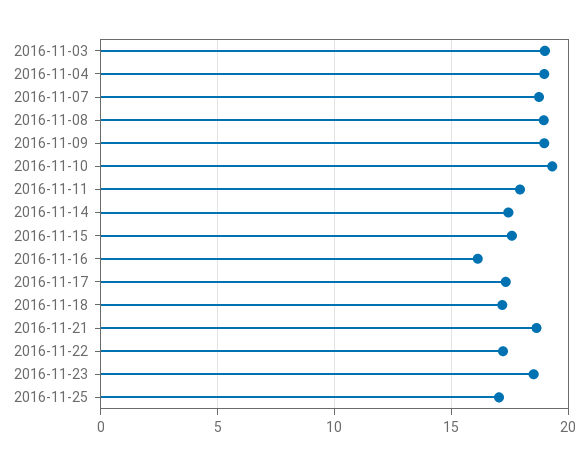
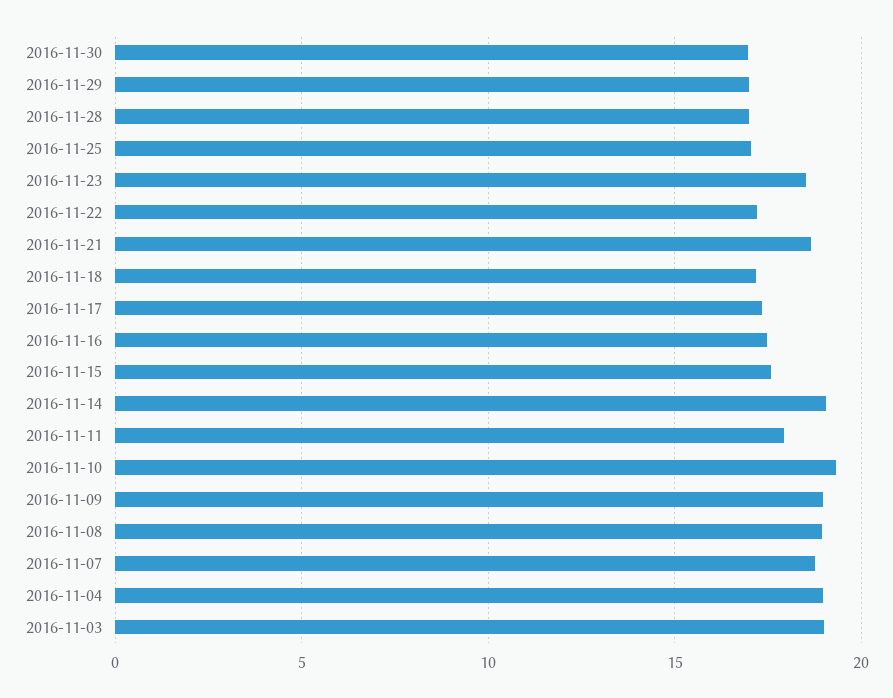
2016-11-14: 17.5 -> 19
2016-11-16: 16 -> 17.5
2016-11-30: none -> 17
2016-11-29: none -> 17
2016-11-28: none -> 17

